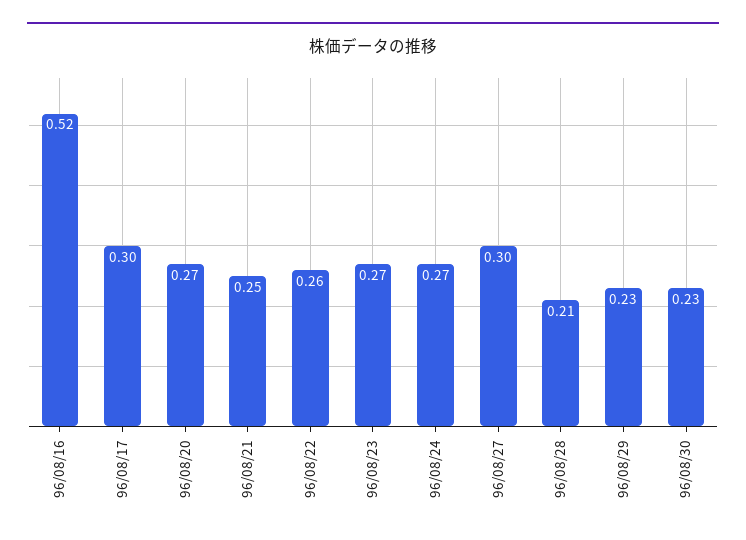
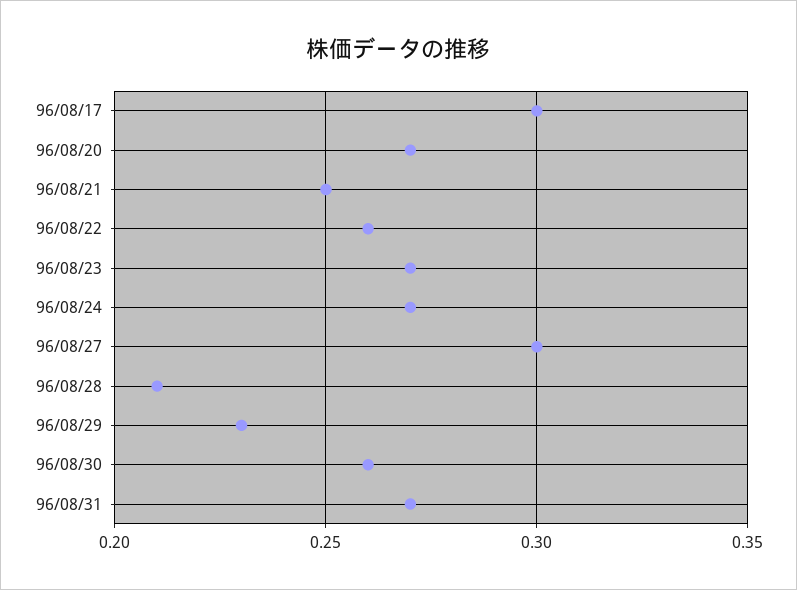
96/08/16: 0.52 -> none
96/08/30: 0.23 -> 0.26
96/08/31: none -> 0.27

